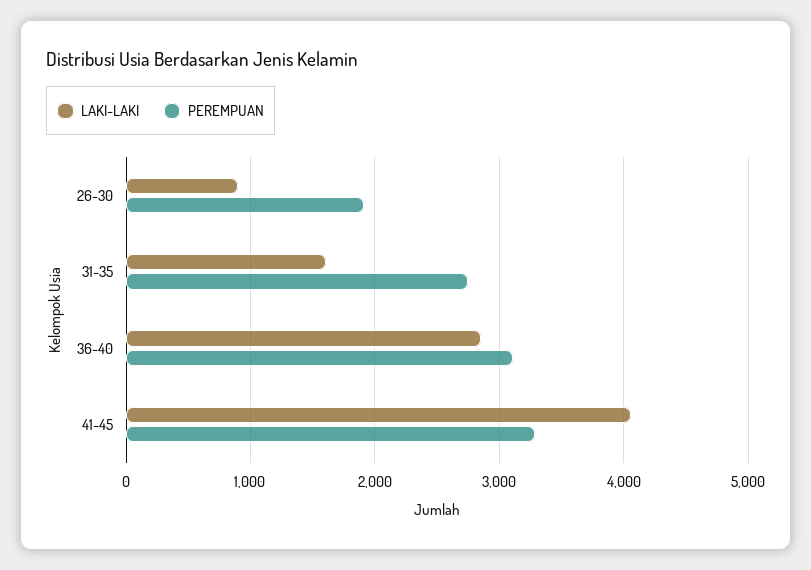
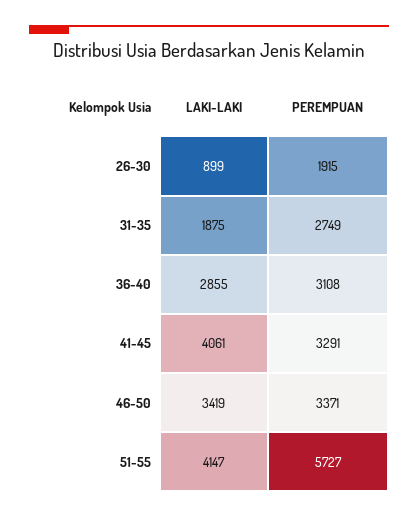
LAKI-LAKI, 31-35: 1600 -> 1875
LAKI-LAKI, 46-50: none -> 3419
PEREMPUAN, 46-50: none -> 3371
LAKI-LAKI, 51-55: none -> 4147
PEREMPUAN, 51-55: none -> 5727

